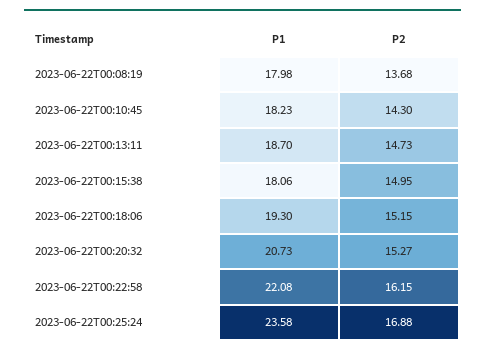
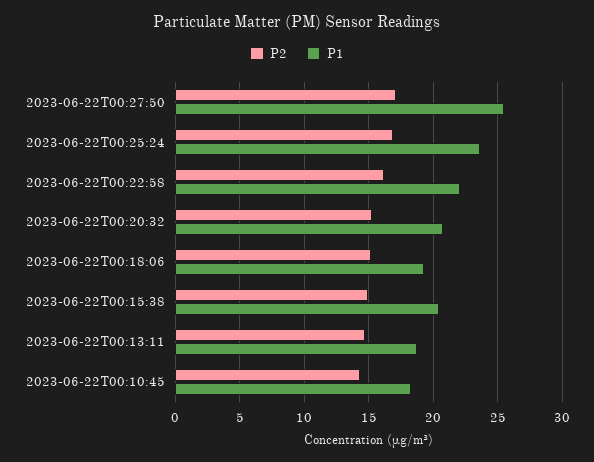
P1, 2023-06-22T00:08:19: 17.98 -> none
P2, 2023-06-22T00:08:19: 13.68 -> none
P1, 2023-06-22T00:15:38: 18.06 -> 20.5
P2, 2023-06-22T00:27:50: none -> 17
P1, 2023-06-22T00:27:50: none -> 25.5

